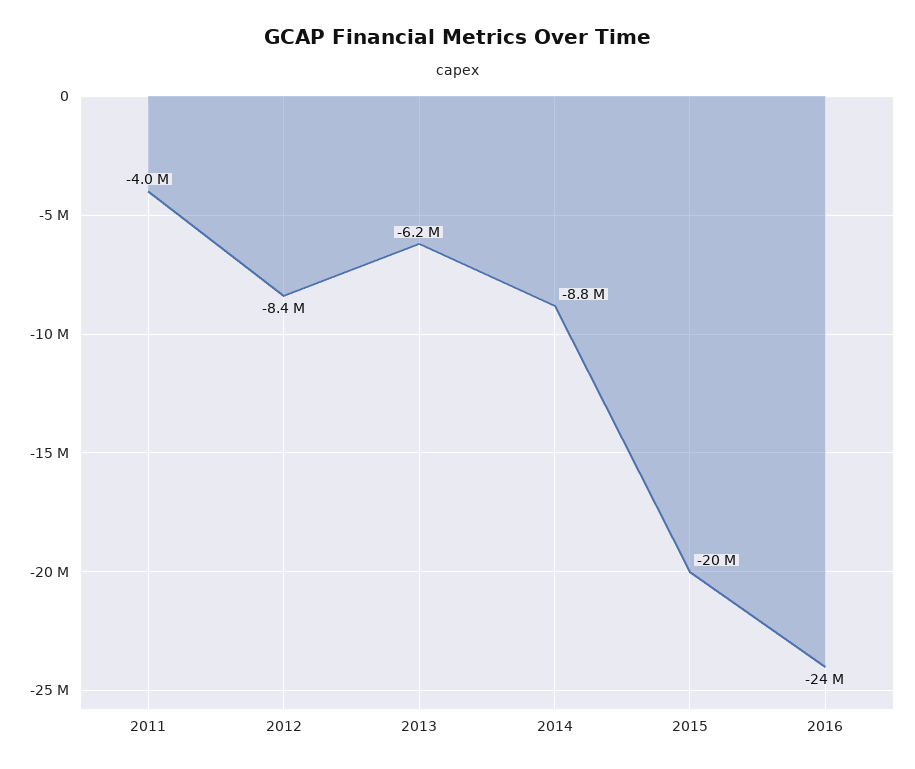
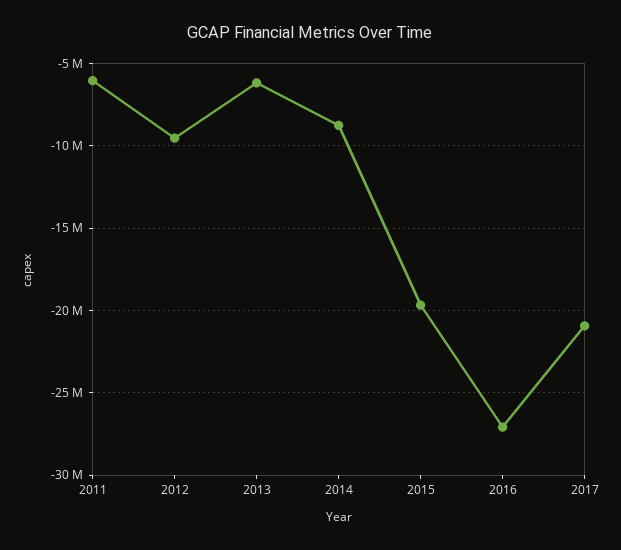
2011: -4000000 -> -6000000
2012: -8400000 -> -9500000
2016: -24000000 -> -27000000
2017: none -> -21000000

